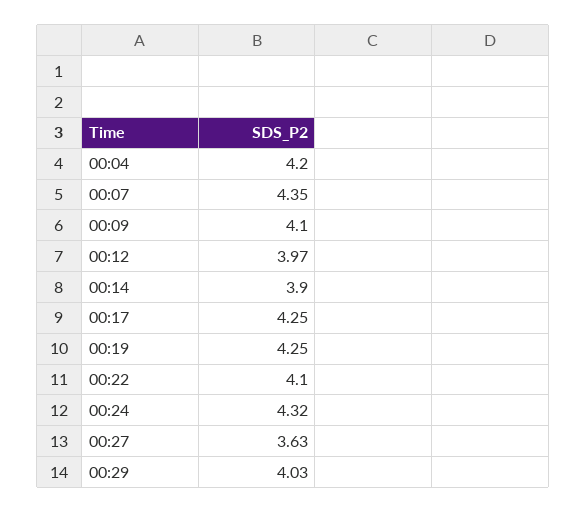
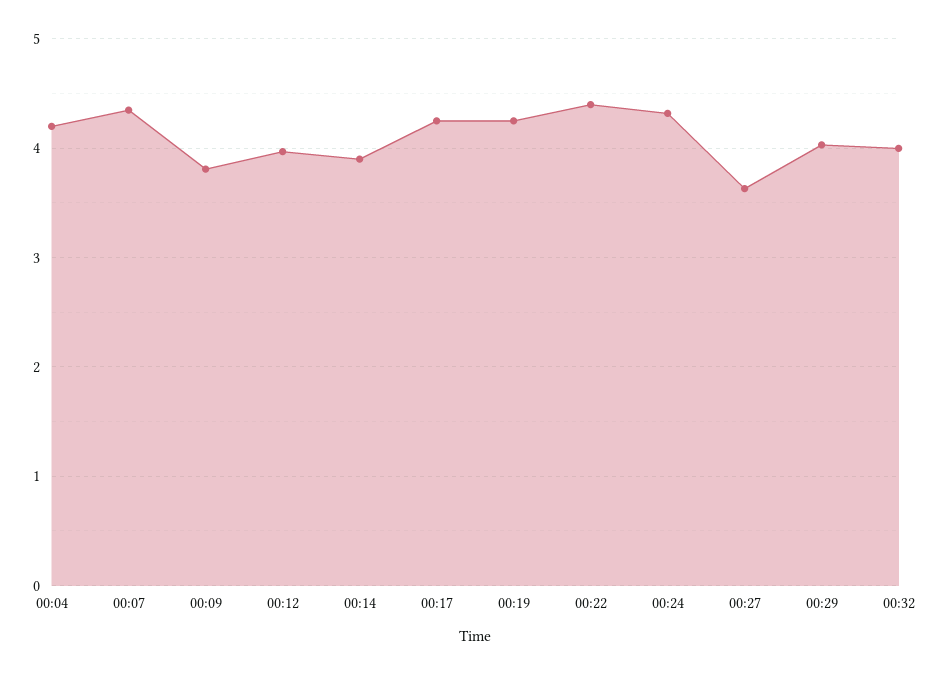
00:09: 4.1 -> 3.8
00:22: 4.1 -> 4.4
00:32: none -> 4

